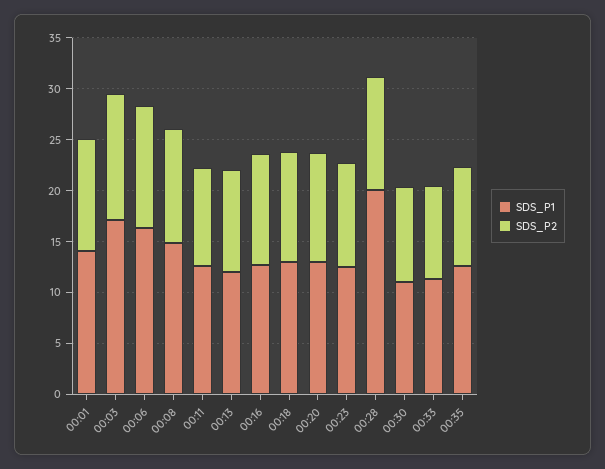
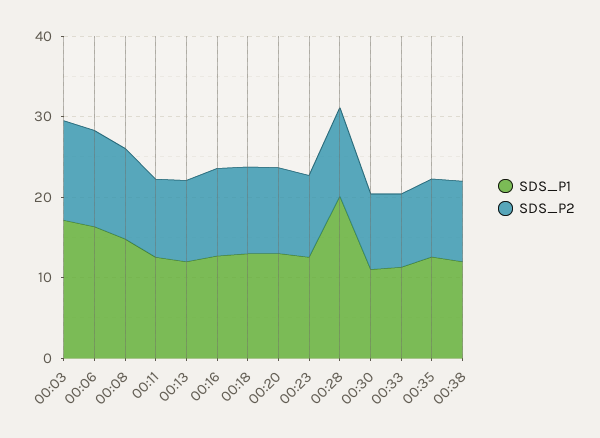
SDS_P1, 00:01: 14 -> none
SDS_P2, 00:01: 11 -> none
SDS_P1, 00:38: none -> 12
SDS_P2, 00:38: none -> 10

